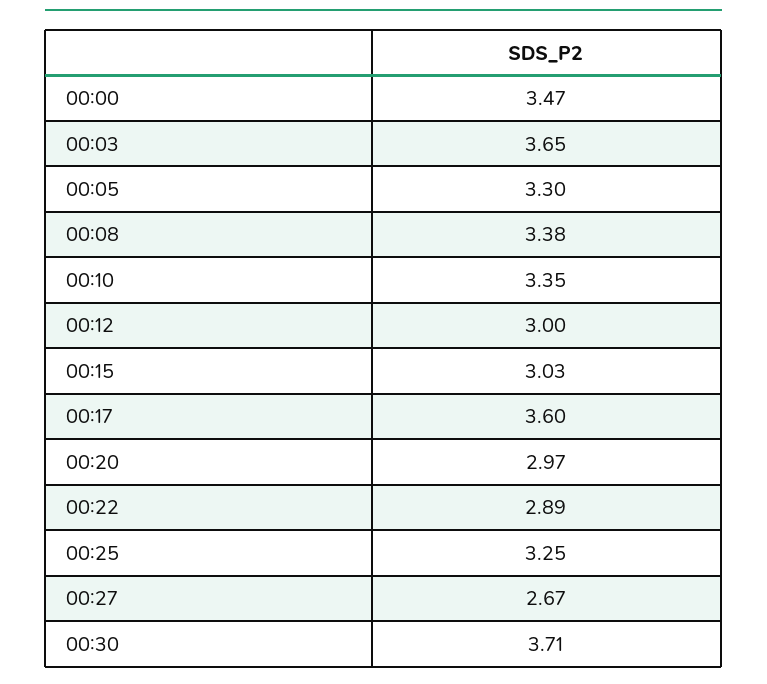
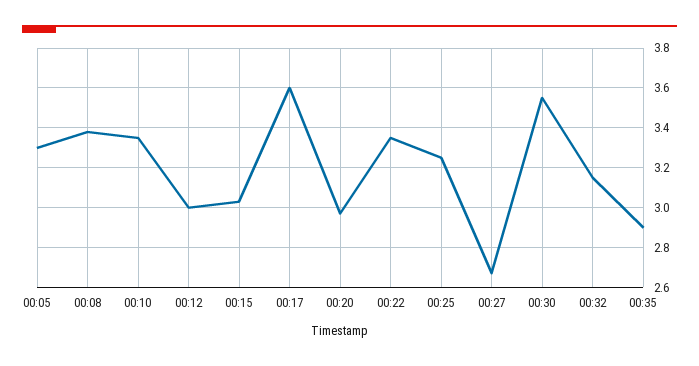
00:00: 3.47 -> none
00:03: 3.65 -> none
00:22: 2.89 -> 3.35
00:30: 3.71 -> 3.55
00:32: none -> 3.15
00:35: none -> 2.9

